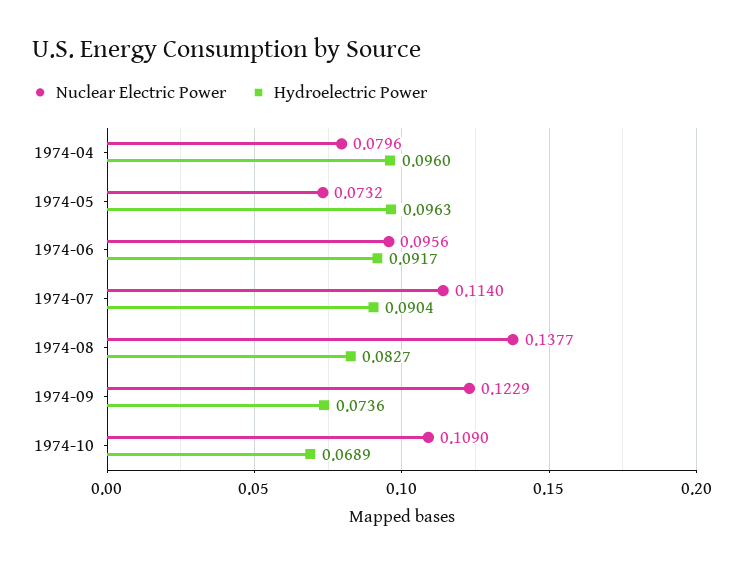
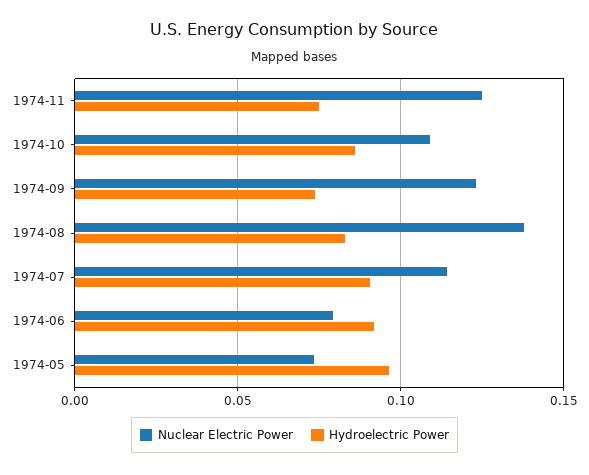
Nuclear Electric Power, 1974-04: 0.0796 -> none
Hydroelectric Power, 1974-04: 0.096 -> none
Nuclear Electric Power, 1974-06: 0.0956 -> 0.08
Hydroelectric Power, 1974-10: 0.0689 -> 0.085
Nuclear Electric Power, 1974-11: none -> 0.125
Hydroelectric Power, 1974-11: none -> 0.075

